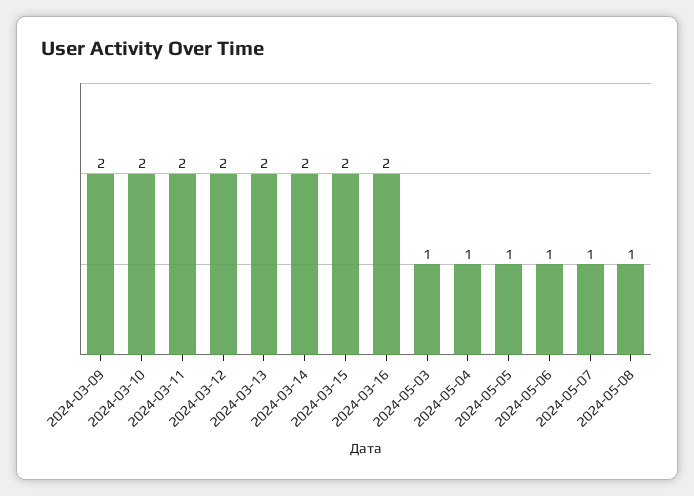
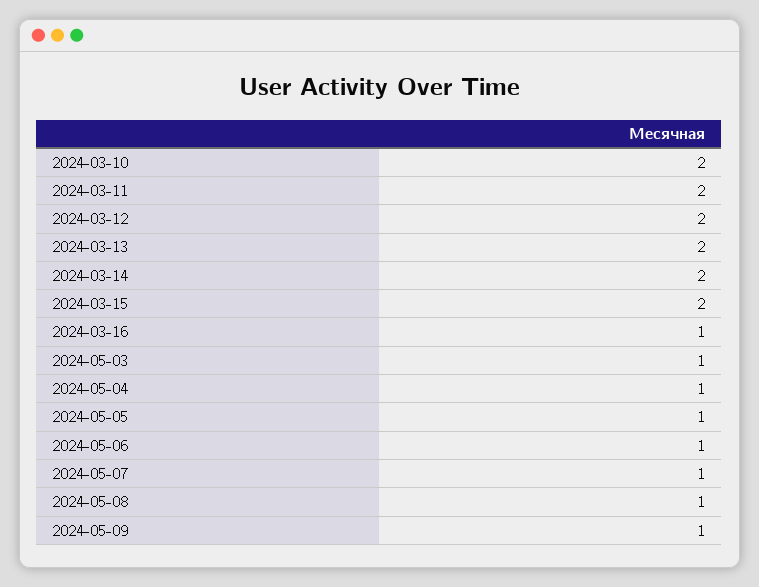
2024-03-09: 2 -> none
2024-03-16: 2 -> 1
2024-05-09: none -> 1

